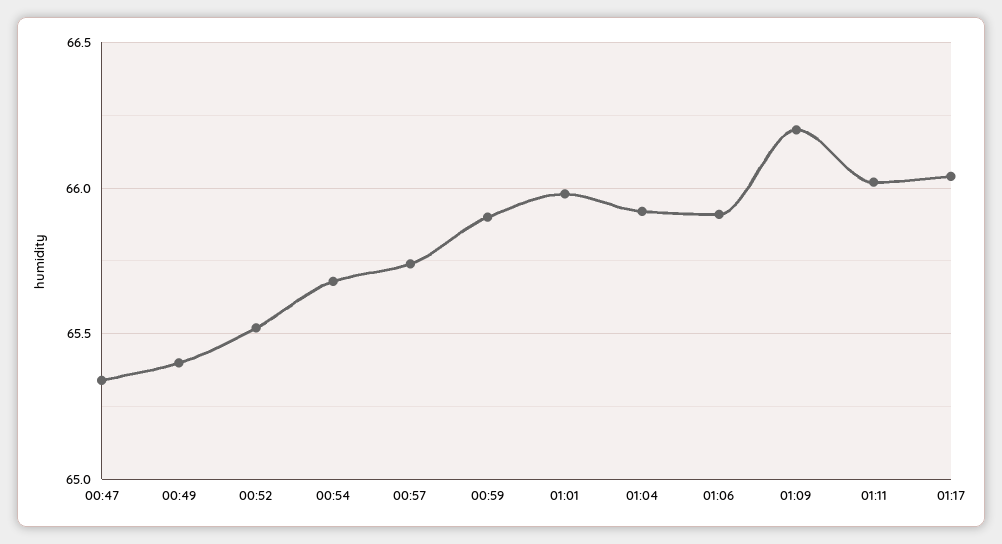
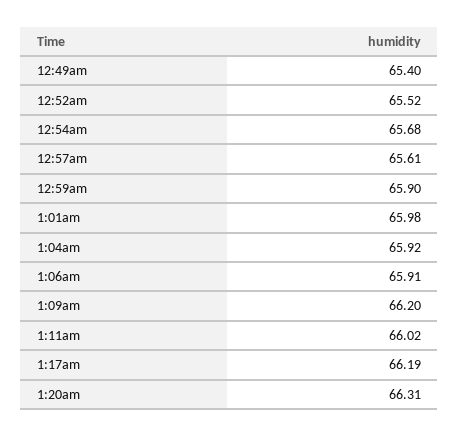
00:47: 65.35 -> none
00:57: 65.75 -> 65.61
01:17: 66.05 -> 66.19
1:20am: none -> 66.31

